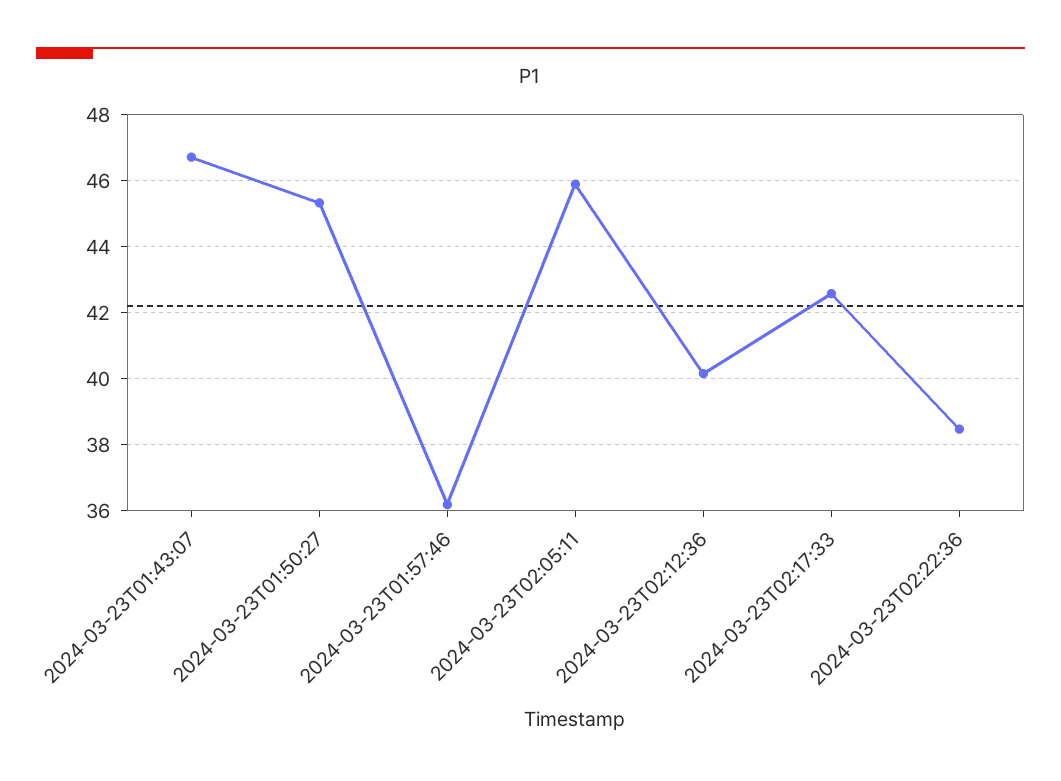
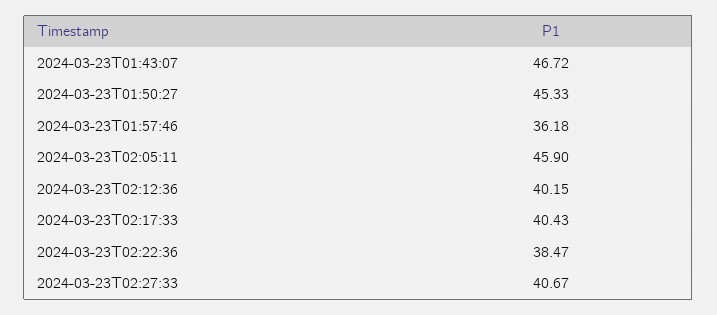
2024-03-23T02:17:33: 42.6 -> 40.43
2024-03-23T02:27:33: none -> 40.67

